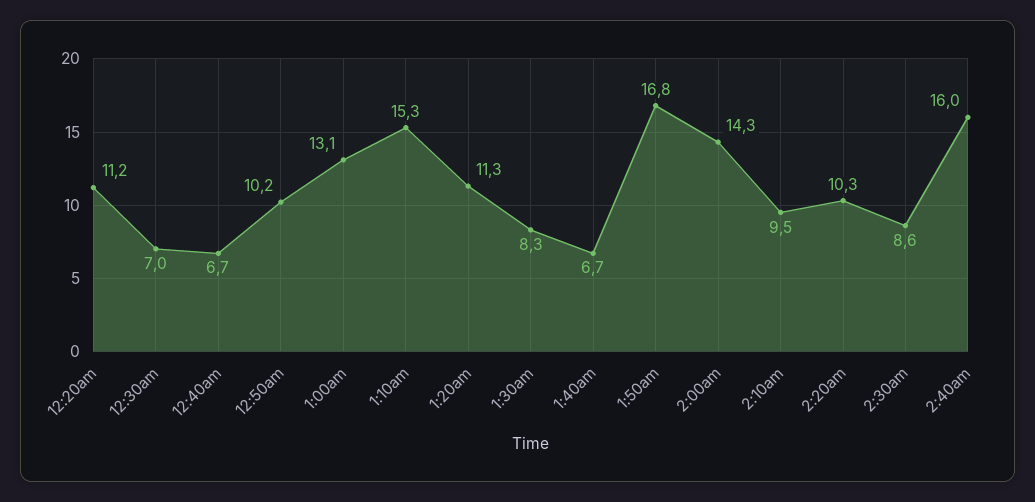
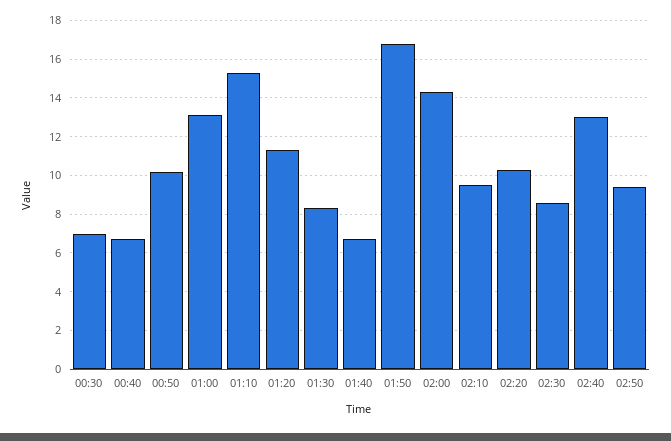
12:20am: 11.2 -> none
2:40am: 16 -> 13
02:50: none -> 9.5

